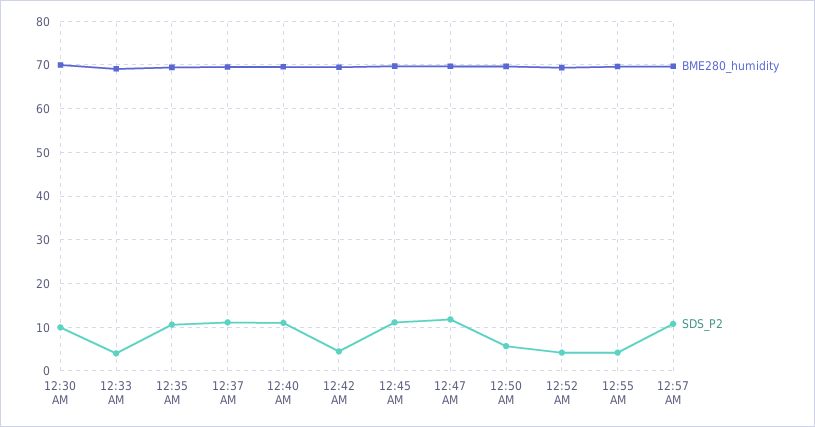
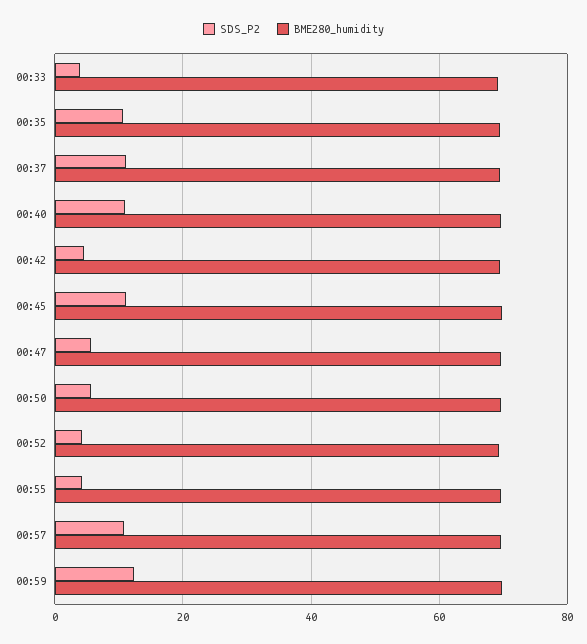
BME280_humidity, 12:30 AM: 70 -> none
SDS_P2, 12:30 AM: 10 -> none
SDS_P2, 12:47 AM: 12 -> 6
SDS_P2, 00:59: none -> 12
BME280_humidity, 00:59: none -> 70

